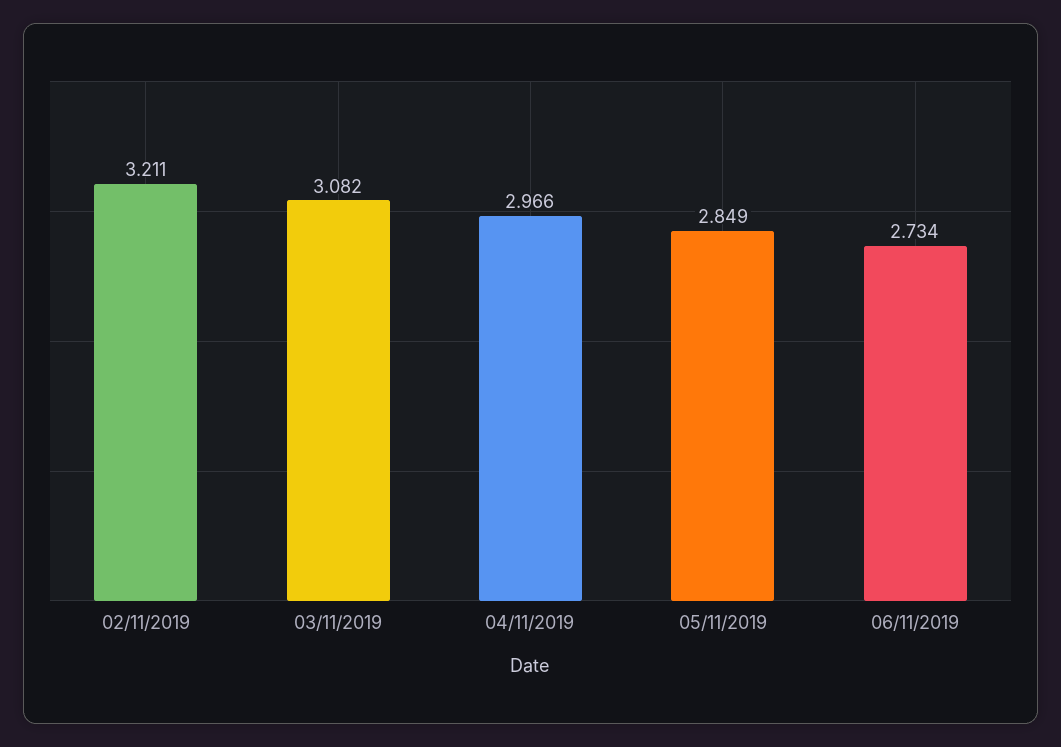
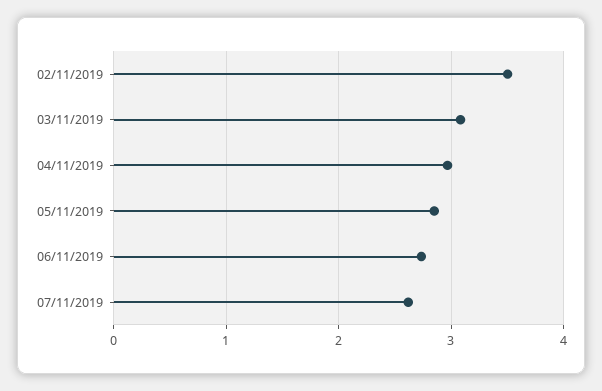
02/11/2019: 3.211 -> 3.5
07/11/2019: none -> 2.6

